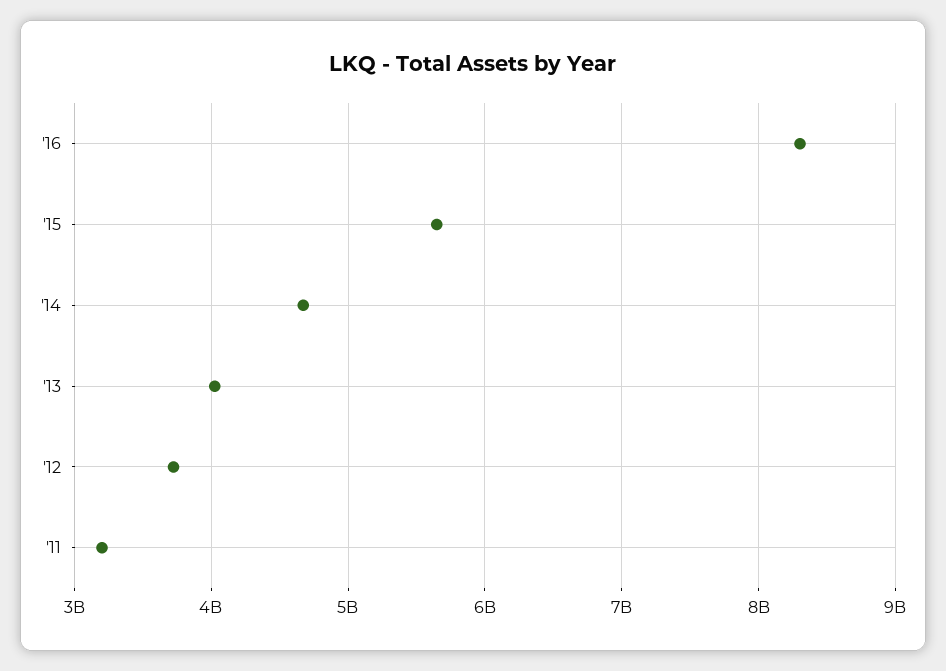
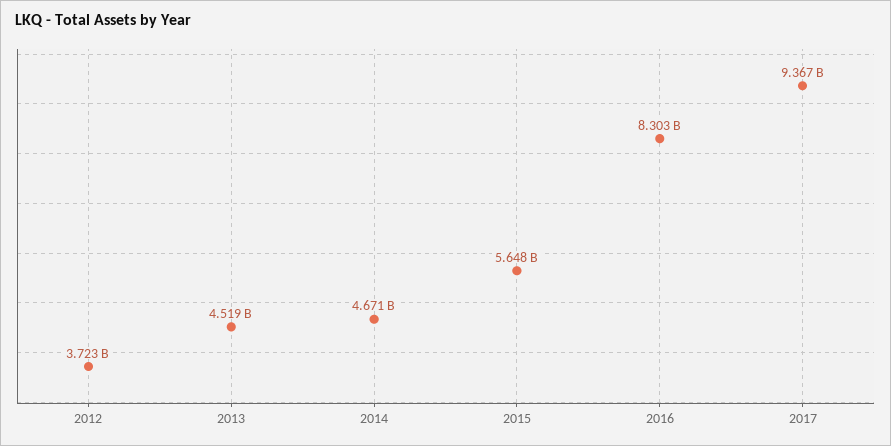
'13: 4000000000 -> 4519000000
'11: 3200000000 -> none
2017: none -> 9367000000

